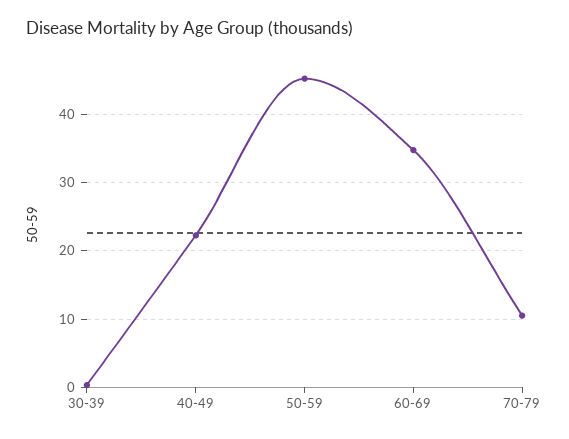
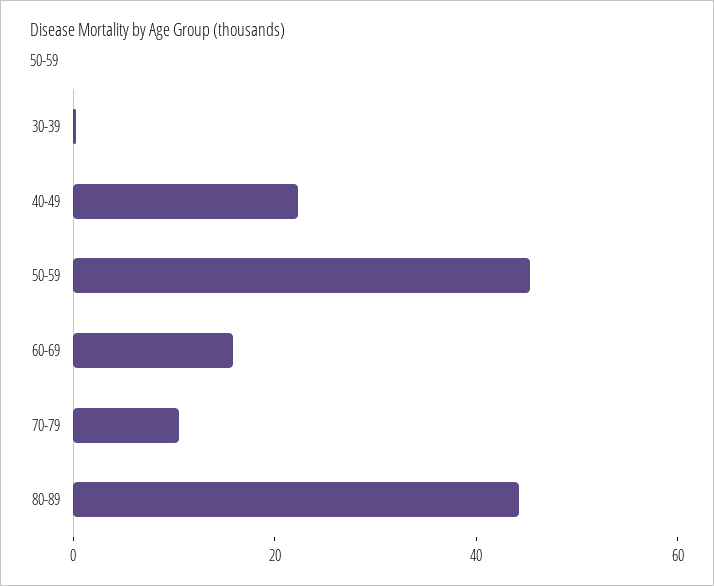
60-69: 35 -> 15
80-89: none -> 45

